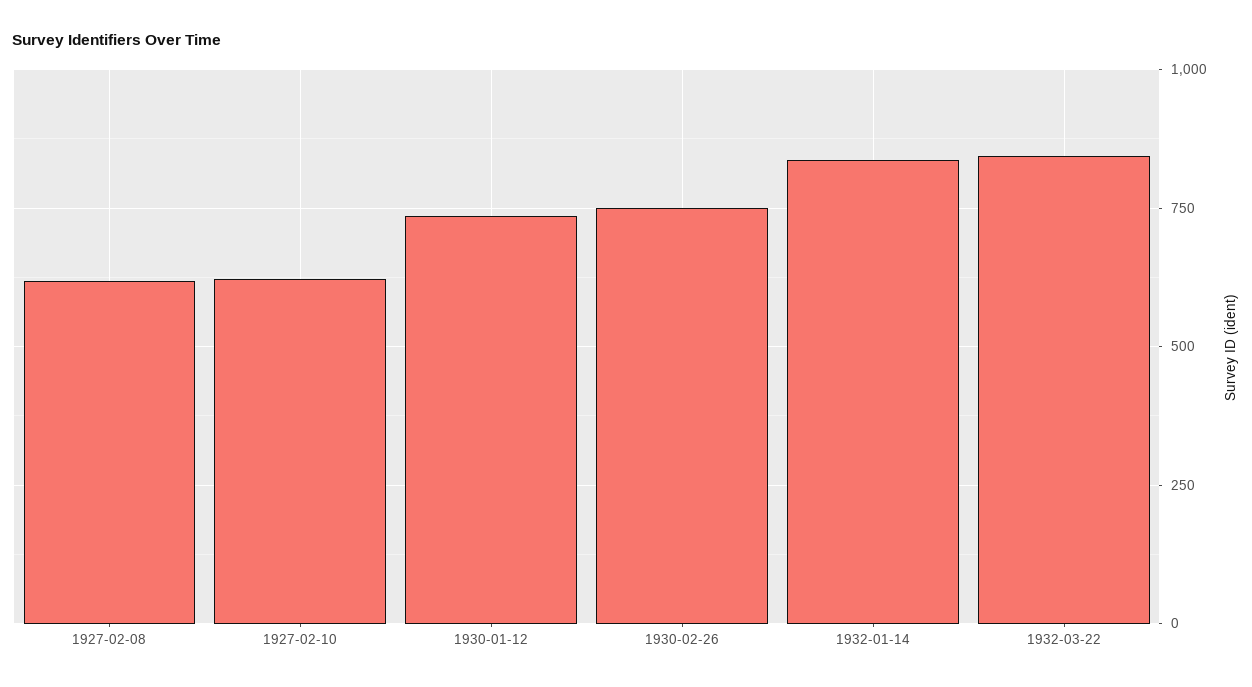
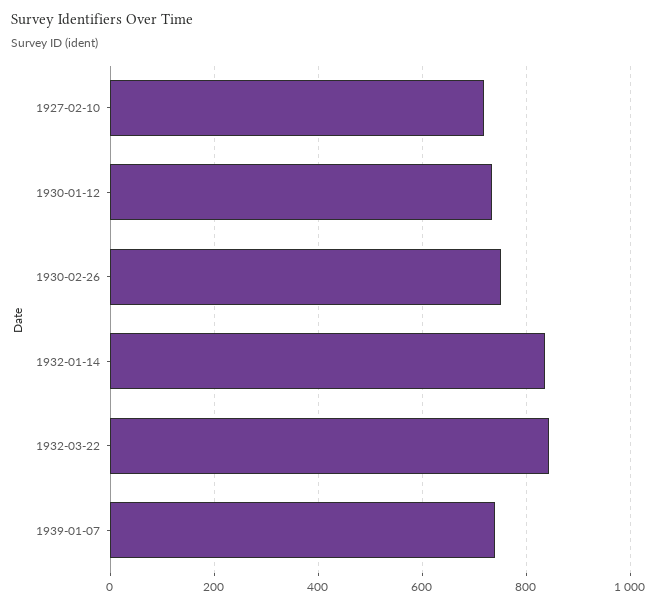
1927-02-08: 625 -> none
1927-02-10: 625 -> 720
1939-01-07: none -> 740

